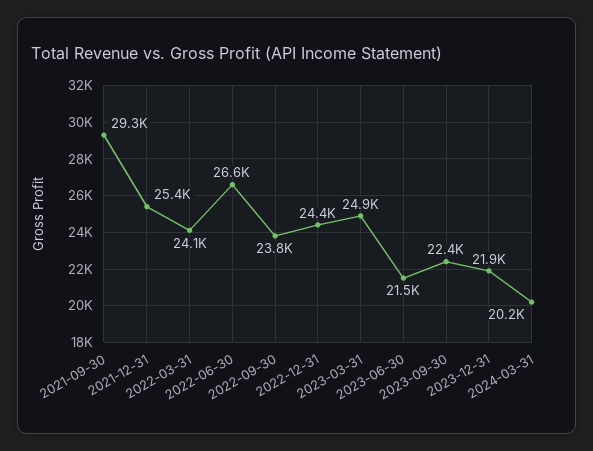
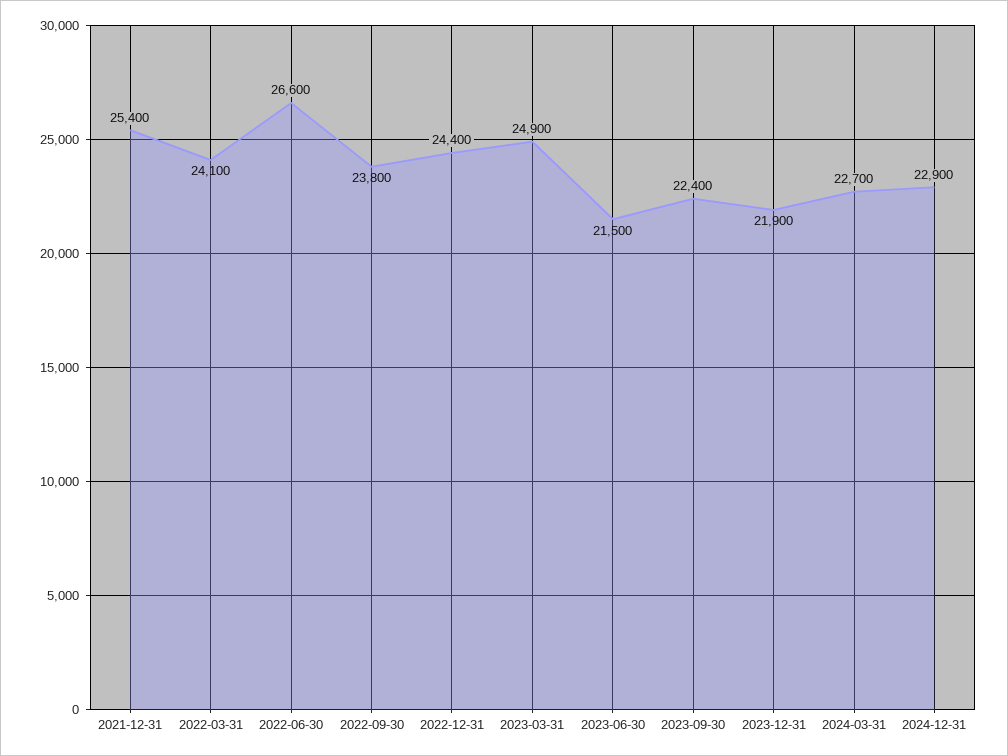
2021-09-30: 29300 -> none
2024-03-31: 20200 -> 22700
2024-12-31: none -> 22900

